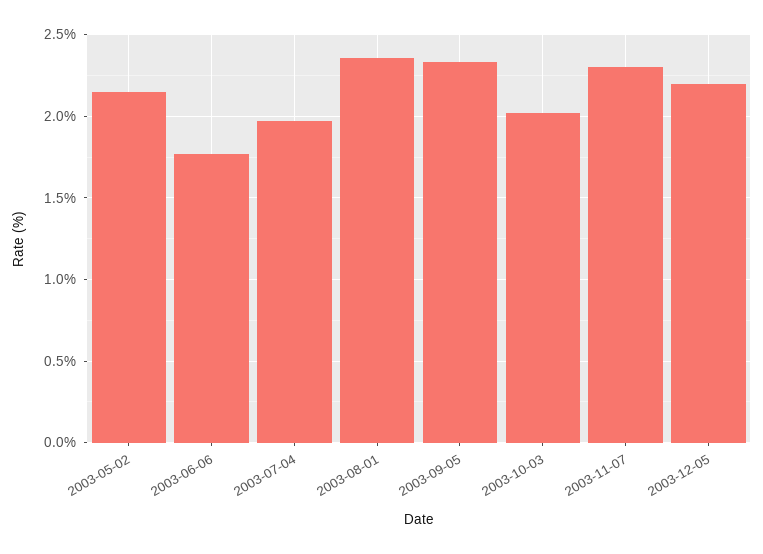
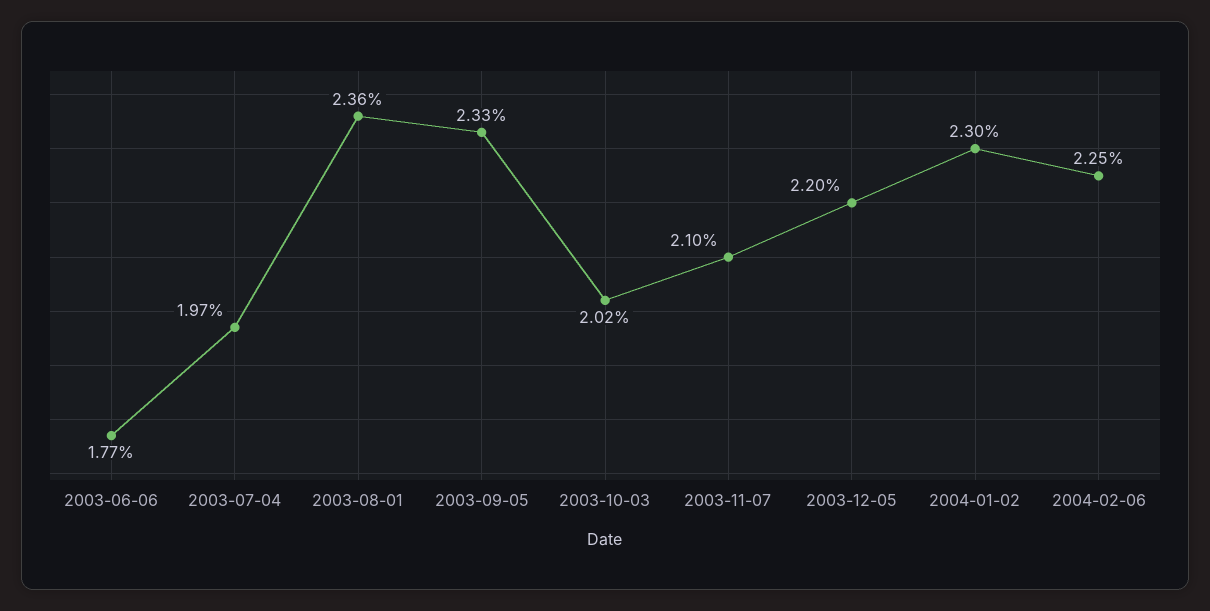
2003-05-02: 2.15 -> none
2003-11-07: 2.3 -> 2.1
2004-01-02: none -> 2.3
2004-02-06: none -> 2.25

